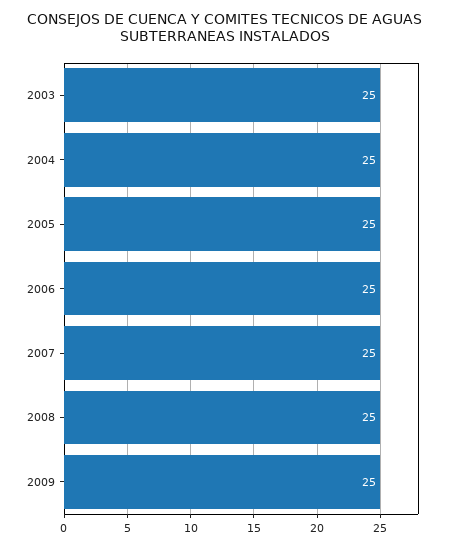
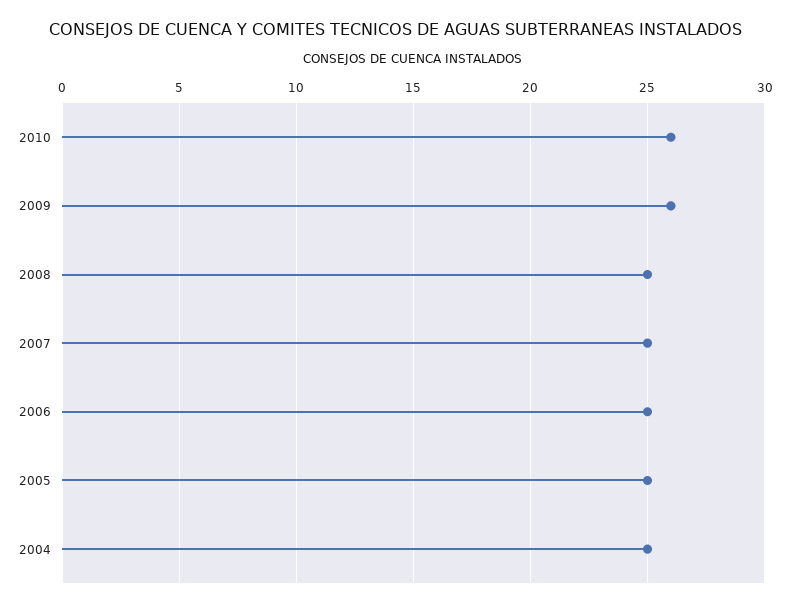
2003: 25 -> none
2009: 25 -> 26
2010: none -> 26

